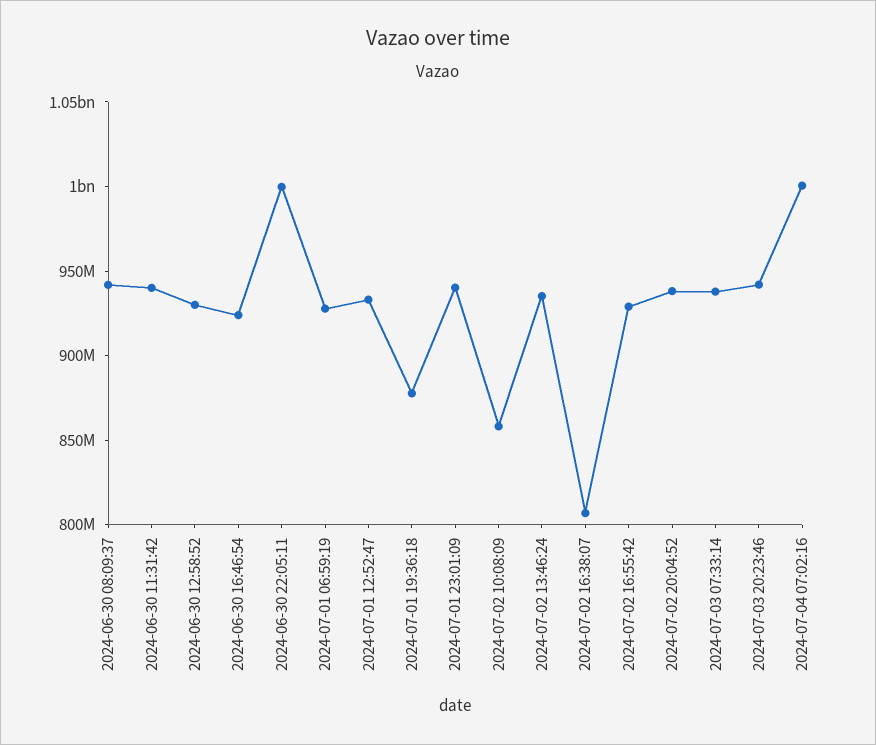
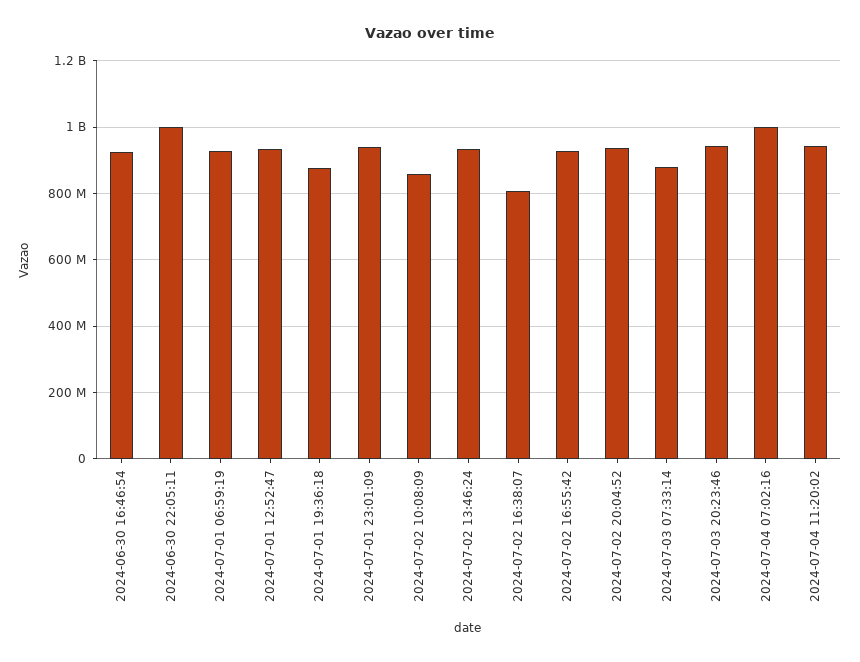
2024-06-30 08:09:37: 940000000 -> none
2024-06-30 11:31:42: 940000000 -> none
2024-06-30 12:58:52: 930000000 -> none
2024-07-03 07:33:14: 940000000 -> 880000000
2024-07-04 11:20:02: none -> 940000000

